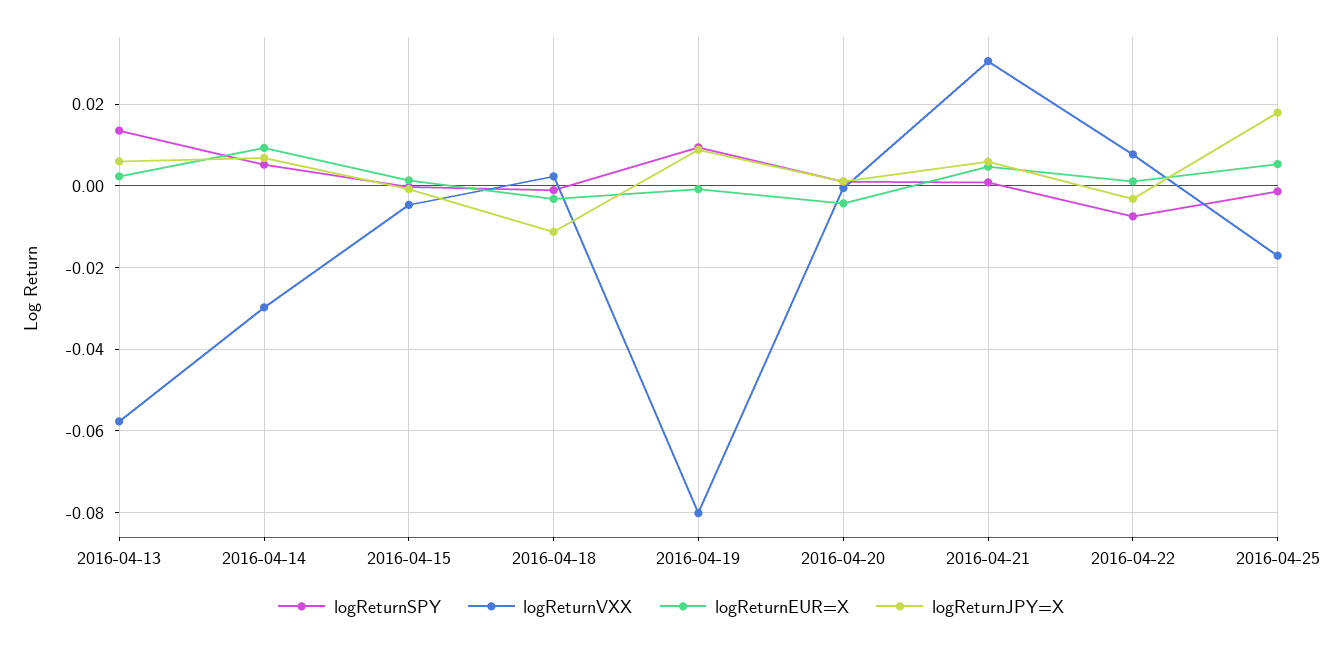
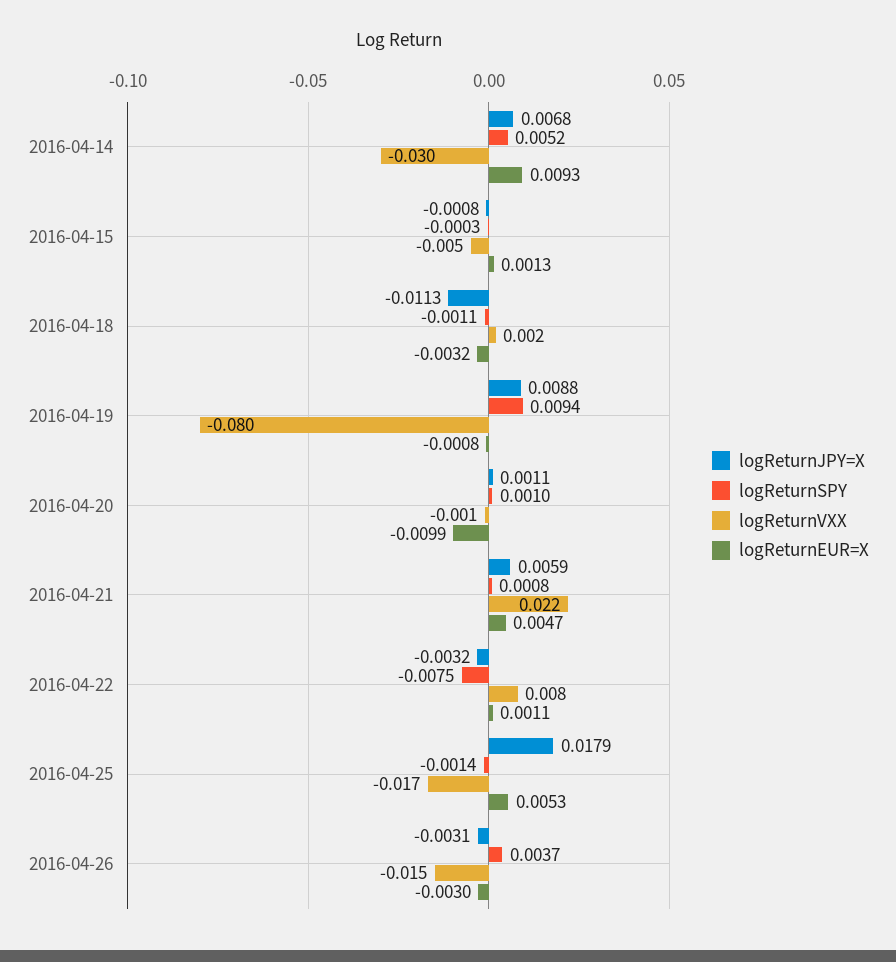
logReturnSPY, 2016-04-13: 0.014 -> none
logReturnVXX, 2016-04-13: -0.058 -> none
logReturnEUR=X, 2016-04-13: 0.002 -> none
logReturnJPY=X, 2016-04-13: 0.006 -> none
logReturnEUR=X, 2016-04-20: -0.004 -> -0.0099
logReturnVXX, 2016-04-21: 0.03 -> 0.022
logReturnJPY=X, 2016-04-26: none -> -0.0031
logReturnSPY, 2016-04-26: none -> 0.0037
logReturnVXX, 2016-04-26: none -> -0.015
logReturnEUR=X, 2016-04-26: none -> -0.003

